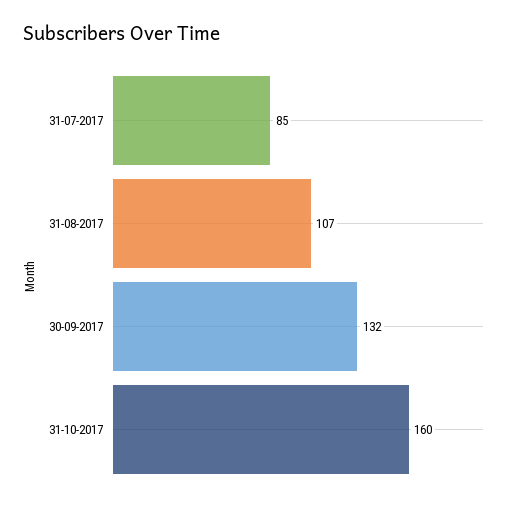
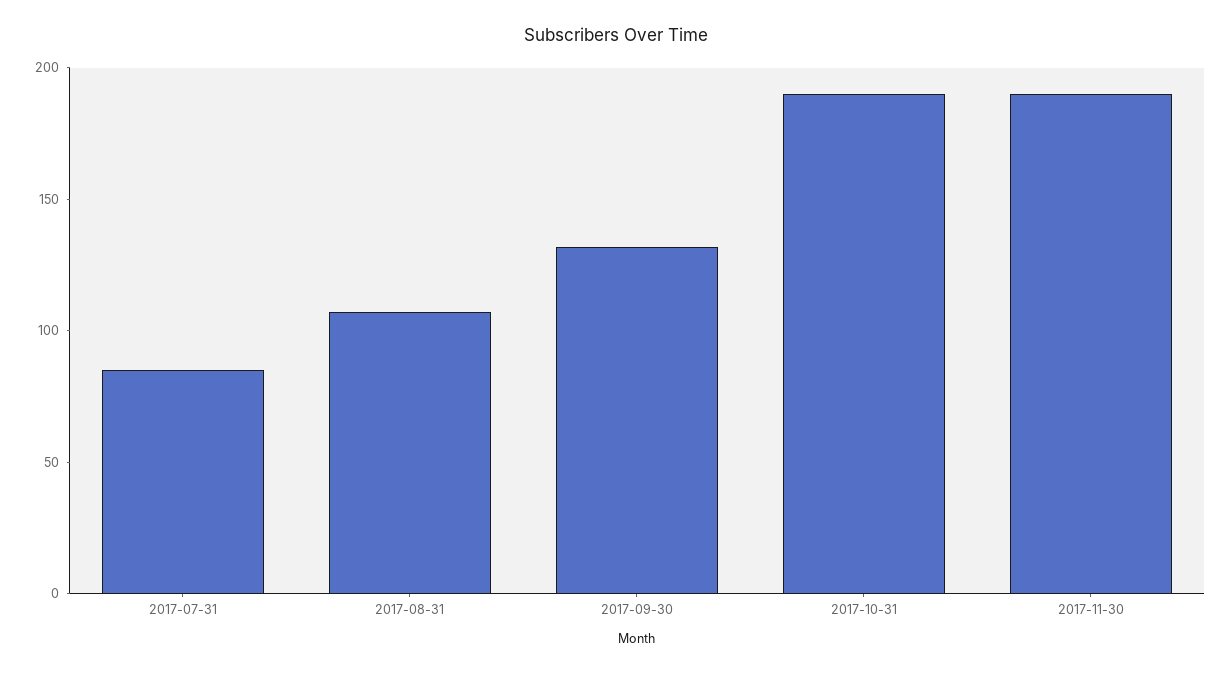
31-10-2017: 160 -> 190
2017-11-30: none -> 190

